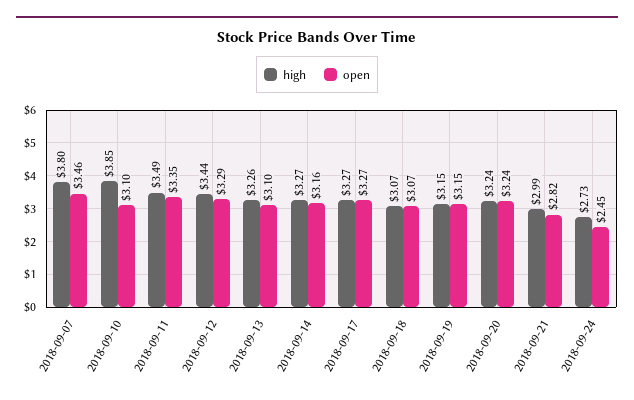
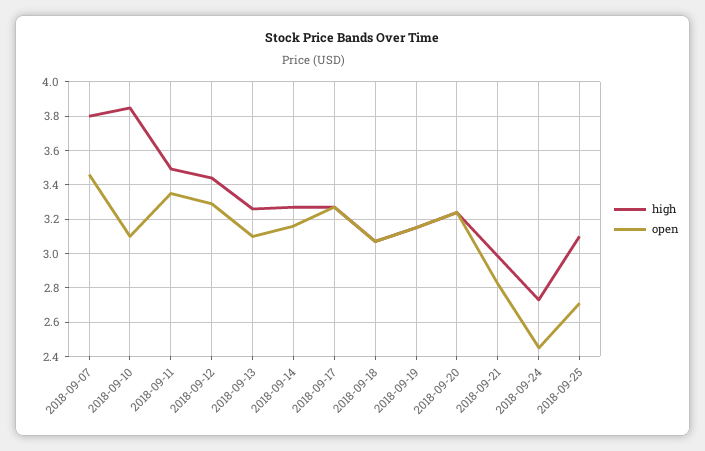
high, 2018-09-25: none -> 3.1
open, 2018-09-25: none -> 2.7

